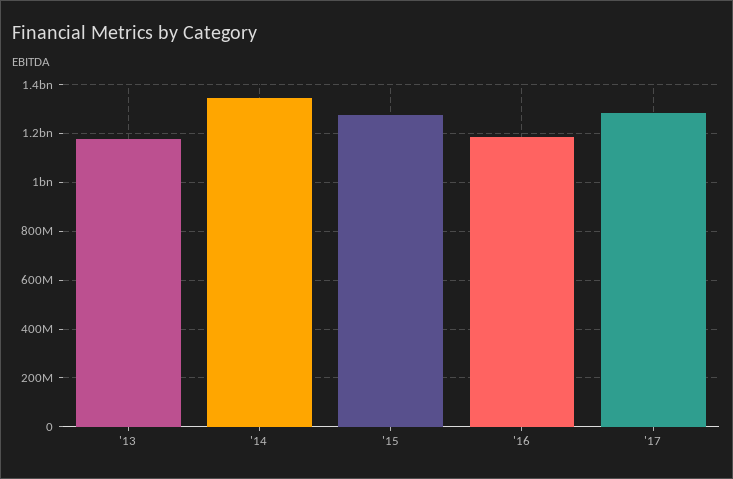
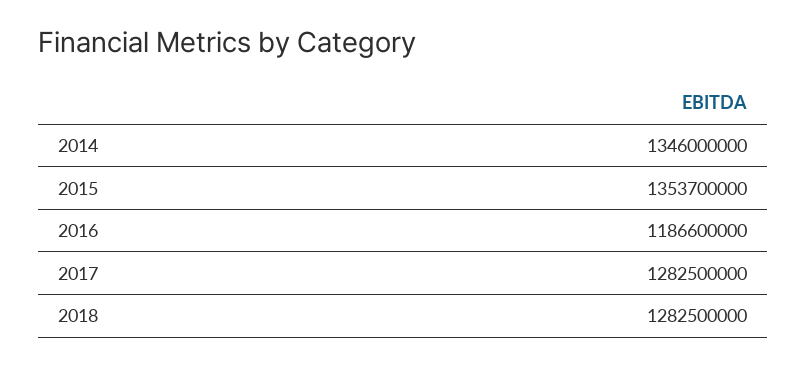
'13: 1175000000 -> none
'15: 1275000000 -> 1353700000
2018: none -> 1282500000

